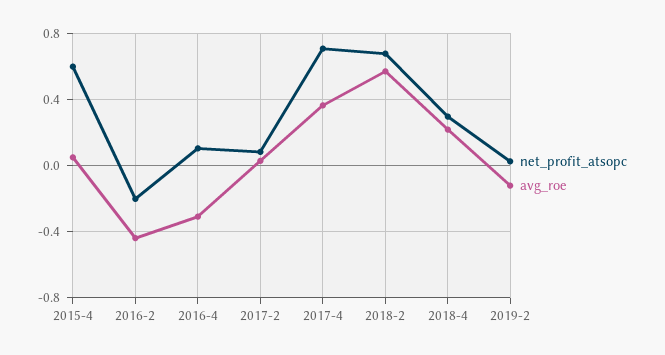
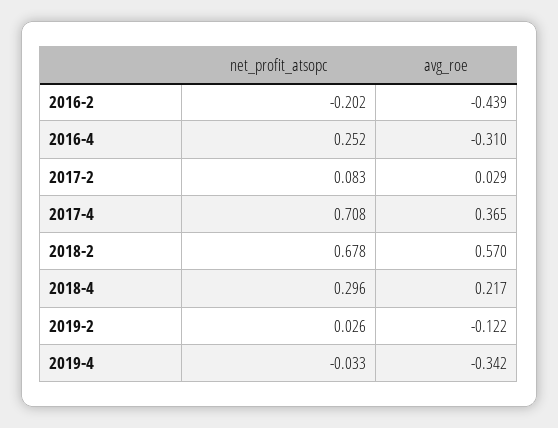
net_profit_atsopc, 2015-4: 0.6 -> none
avg_roe, 2015-4: 0.05 -> none
net_profit_atsopc, 2016-4: 0.1 -> 0.252
net_profit_atsopc, 2019-4: none -> -0.033
avg_roe, 2019-4: none -> -0.342

